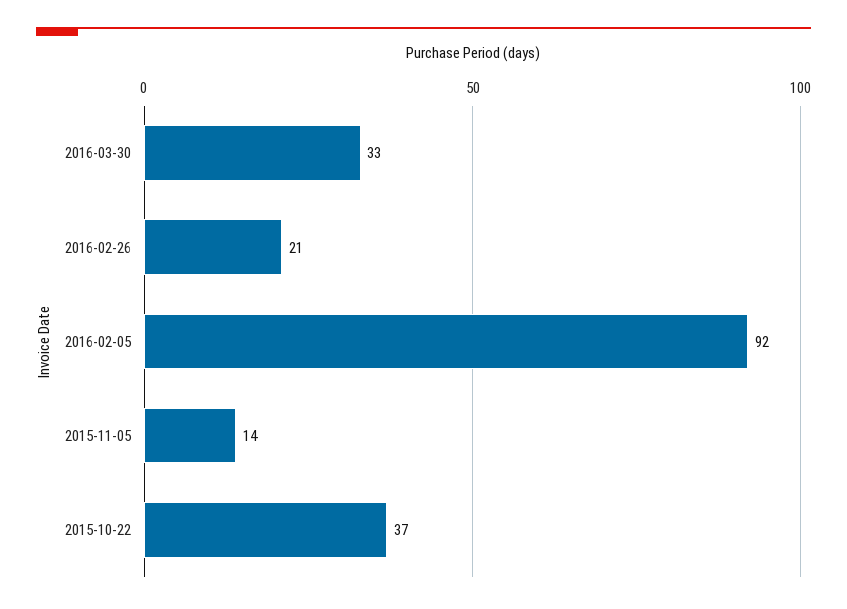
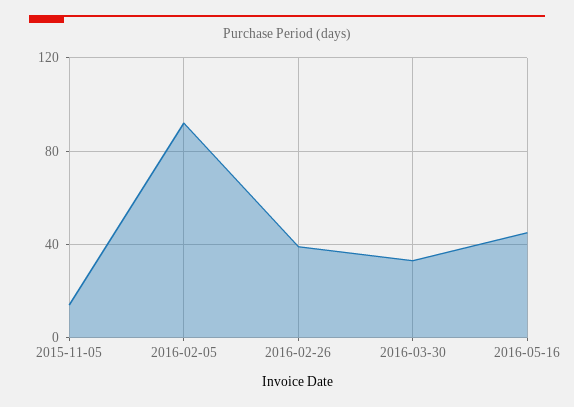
2016-02-26: 21 -> 40
2015-10-22: 37 -> none
2016-05-16: none -> 45

